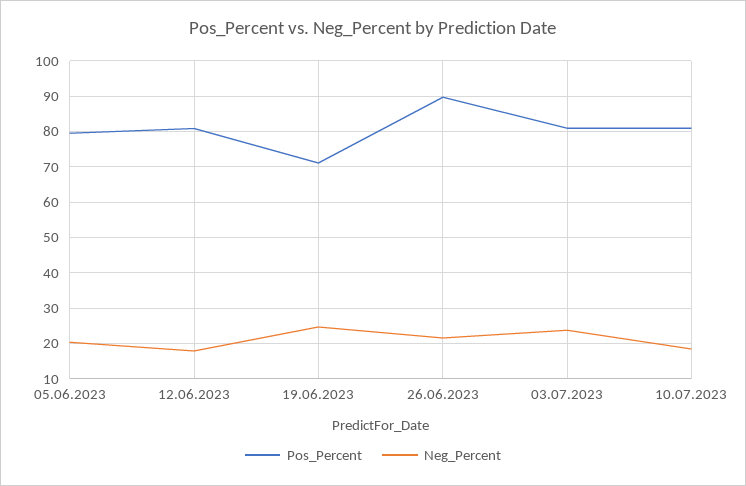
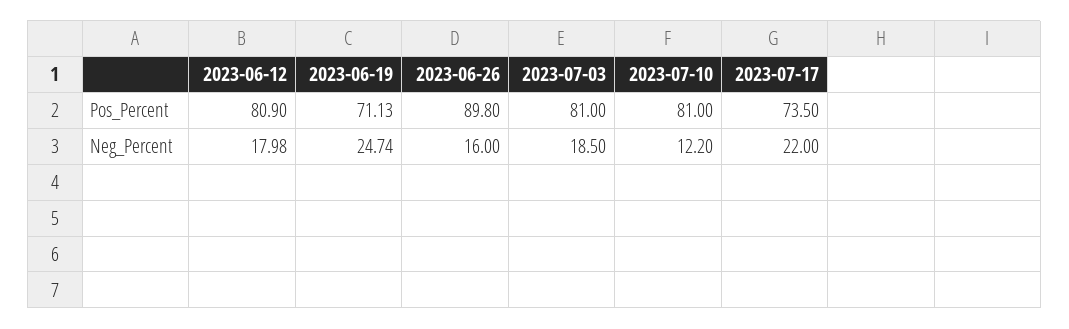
Pos_Percent, 05.06.2023: 80 -> none
Neg_Percent, 05.06.2023: 20 -> none
Neg_Percent, 26.06.2023: 22 -> 16
Neg_Percent, 03.07.2023: 24 -> 18.5
Neg_Percent, 10.07.2023: 18 -> 12.2
Pos_Percent, 2023-07-17: none -> 73.5
Neg_Percent, 2023-07-17: none -> 22

